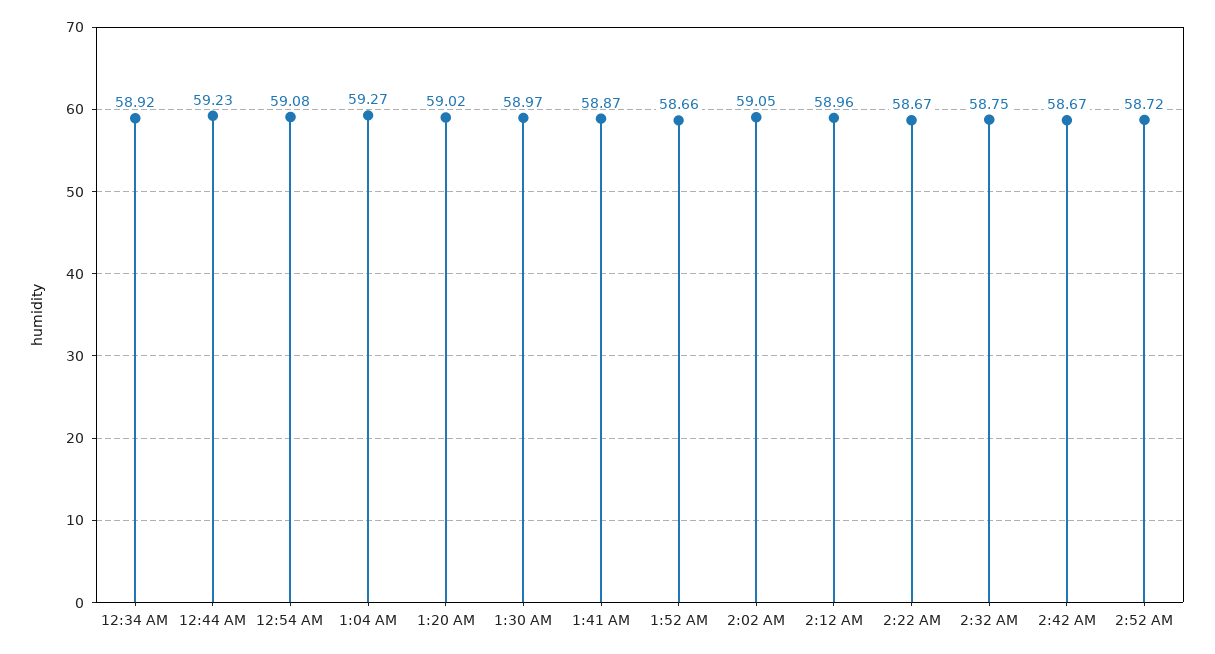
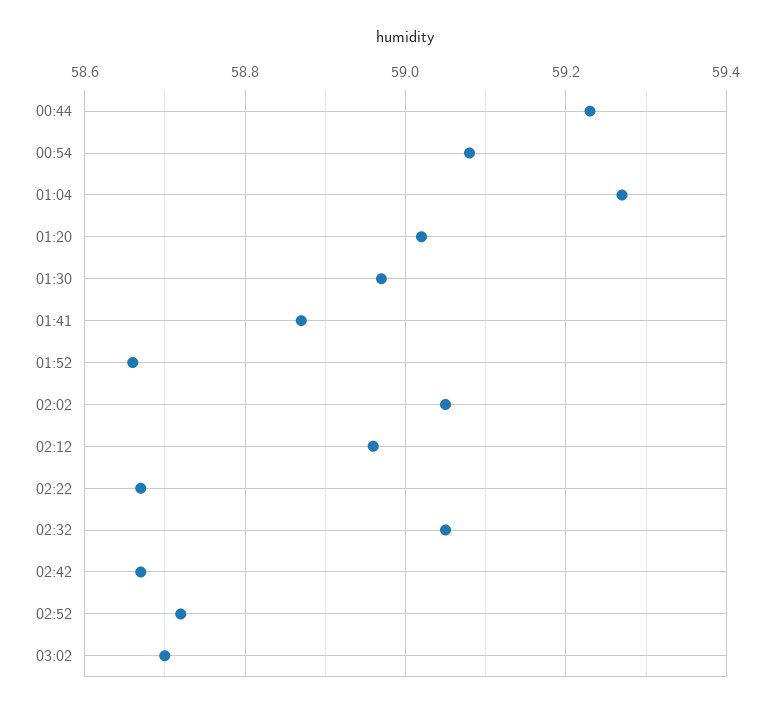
12:34 AM: 58.92 -> none
2:32 AM: 58.75 -> 59.05
03:02: none -> 58.7

